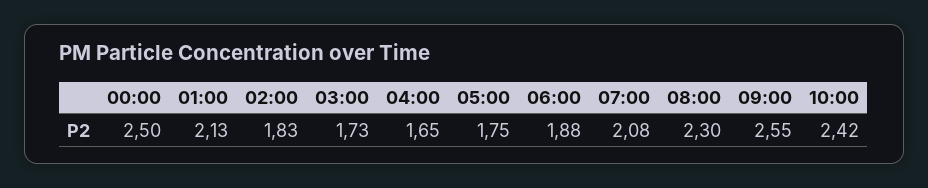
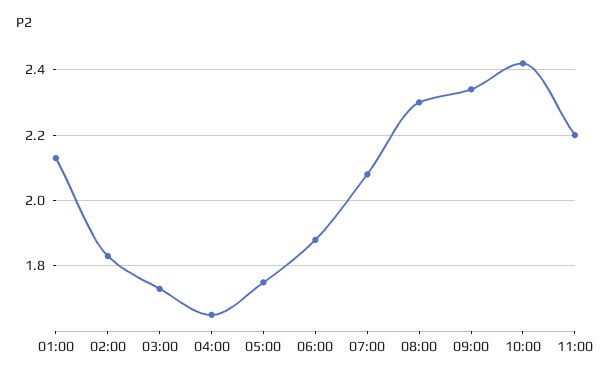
00:00: 2.5 -> none
09:00: 2.55 -> 2.35
11:00: none -> 2.2

